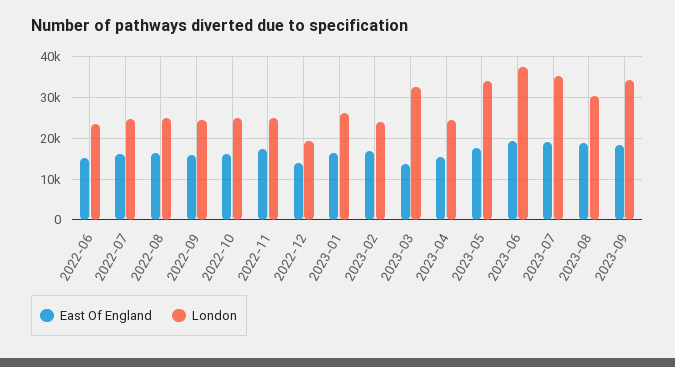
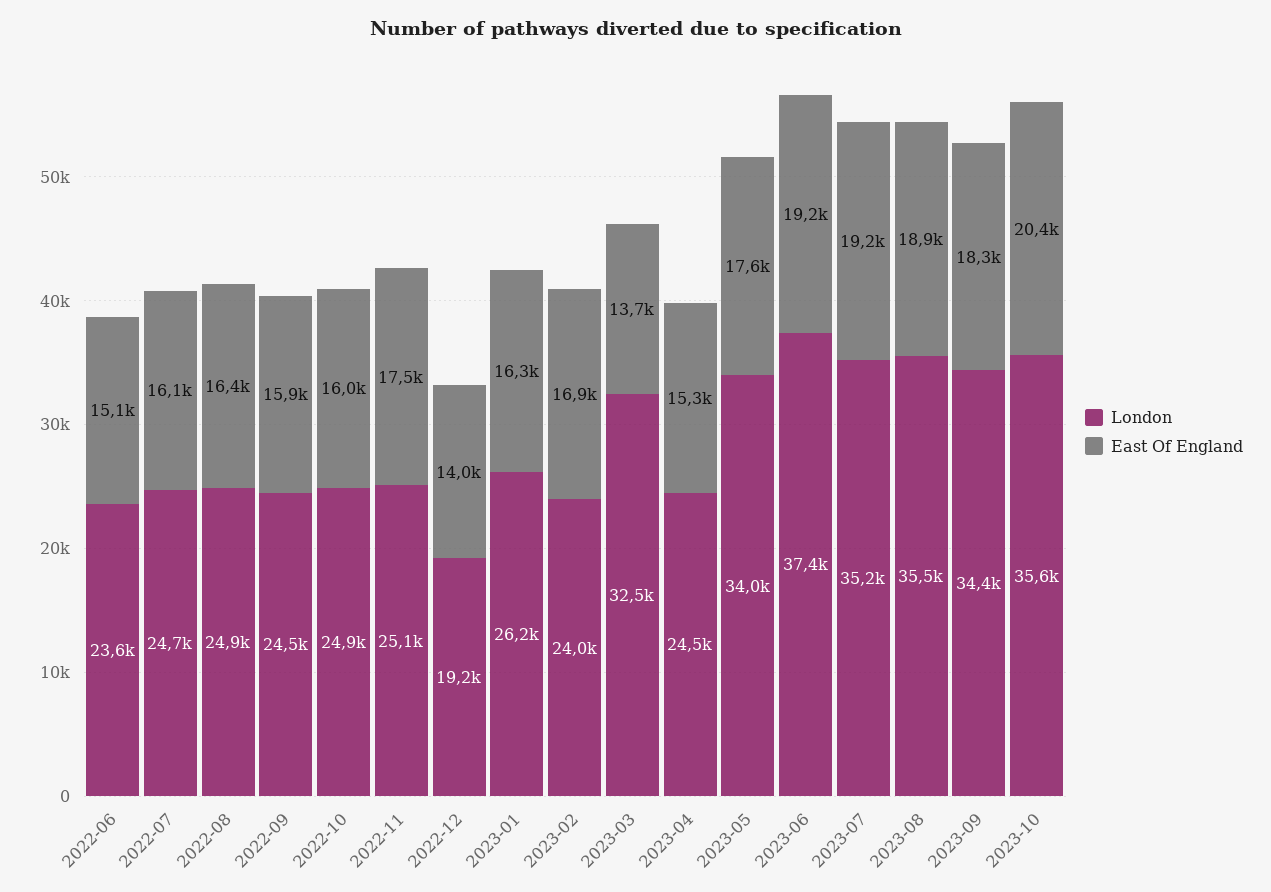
London, 2023-08: 30000 -> 35500
London, 2023-10: none -> 35600
East Of England, 2023-10: none -> 20400

